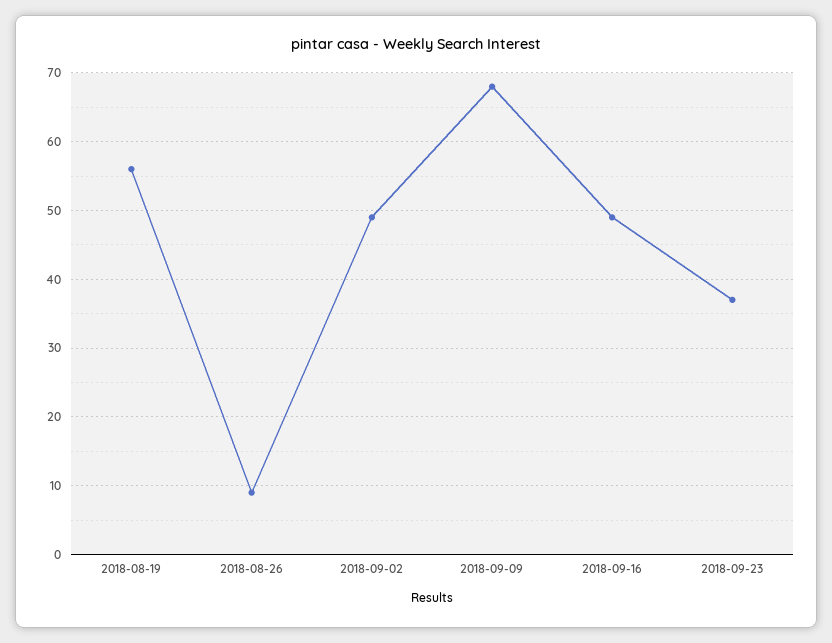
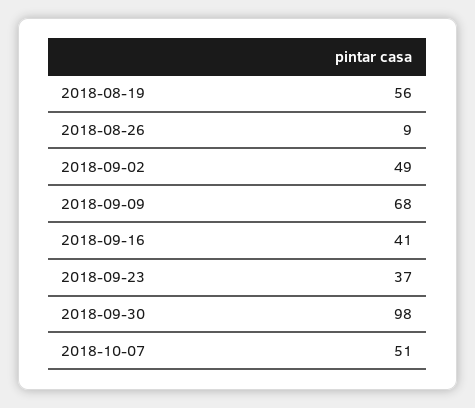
2018-09-16: 49 -> 41
2018-09-30: none -> 98
2018-10-07: none -> 51

